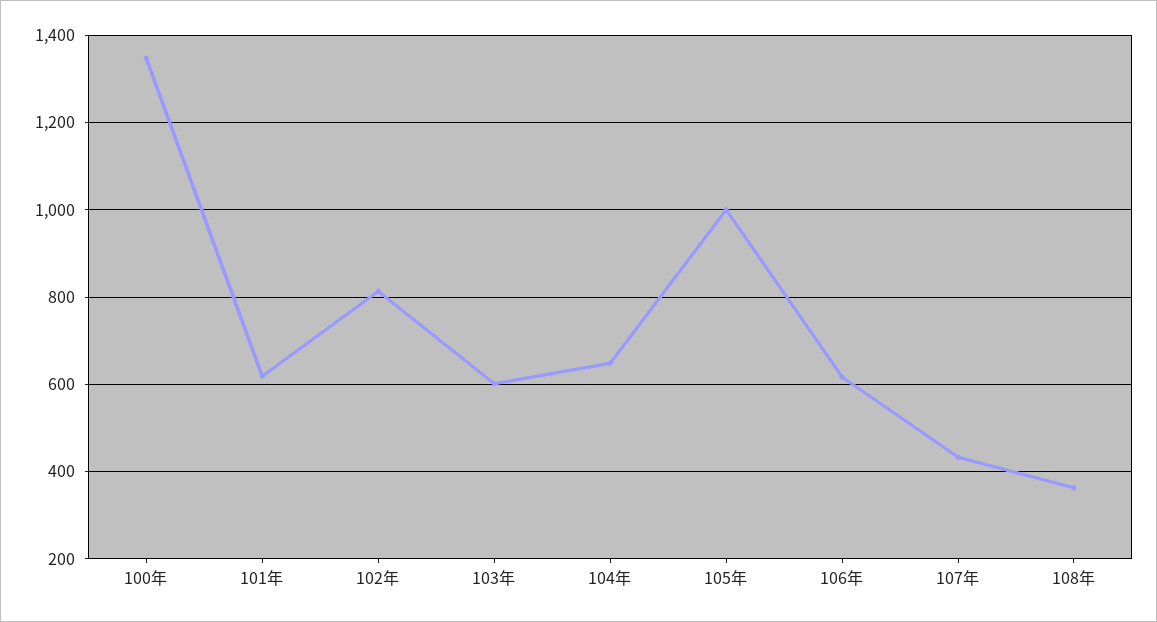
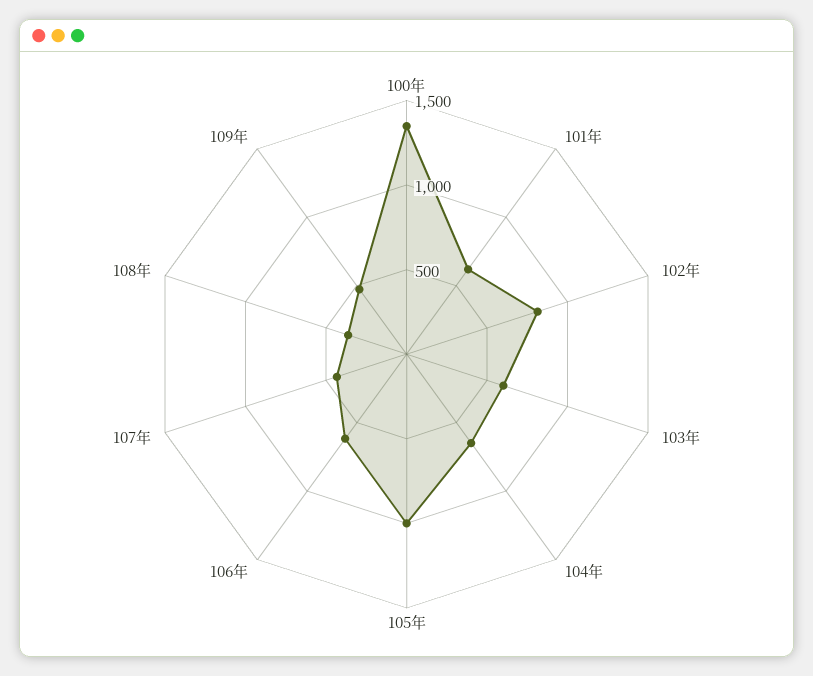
109年: none -> 500

